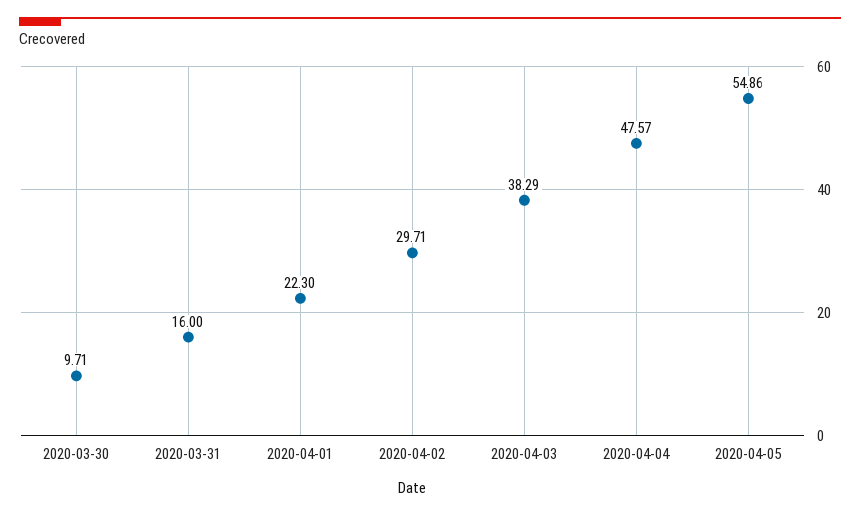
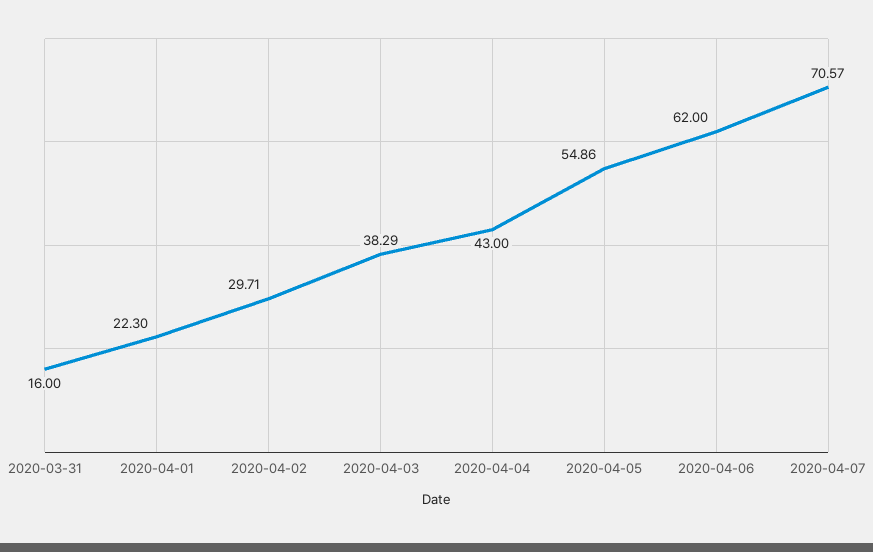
2020-03-30: 9.71 -> none
2020-04-04: 47.57 -> 43
2020-04-06: none -> 62
2020-04-07: none -> 70.57

